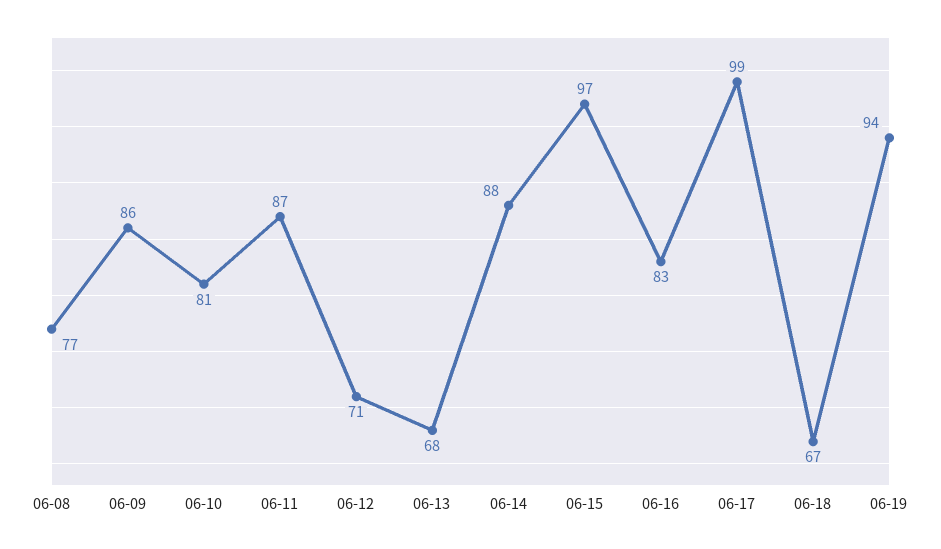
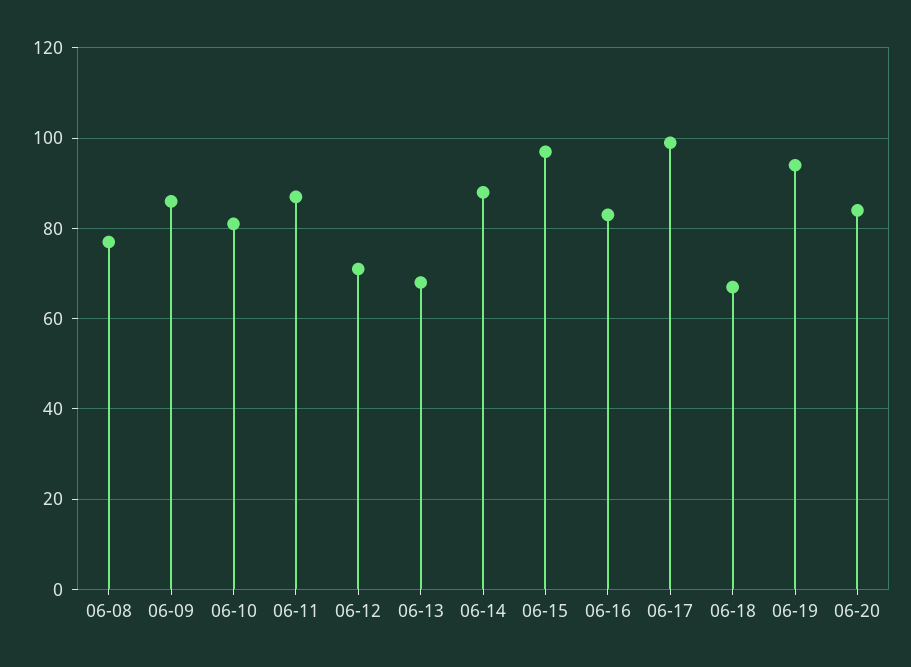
06-20: none -> 85

